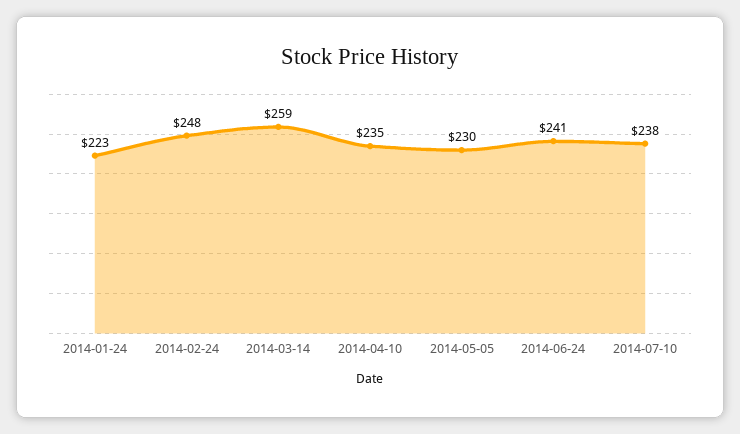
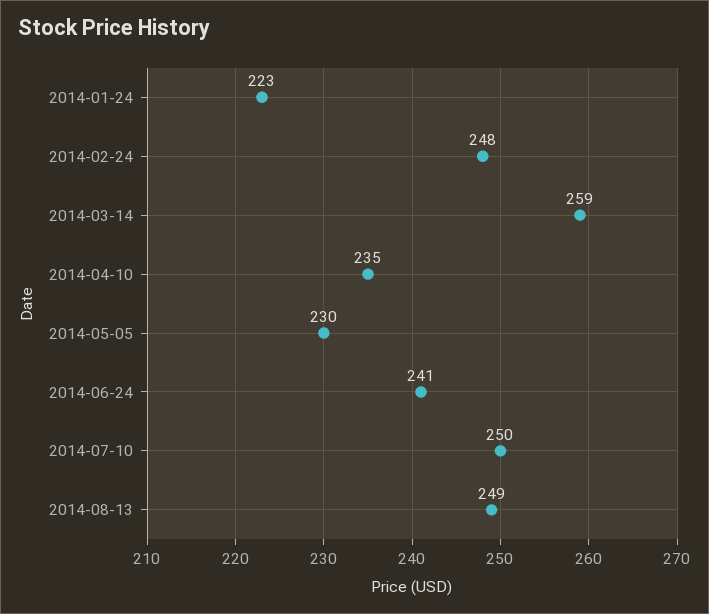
2014-07-10: 238 -> 250
2014-08-13: none -> 249

